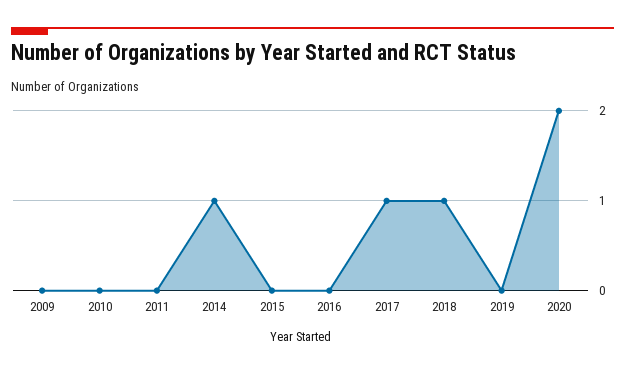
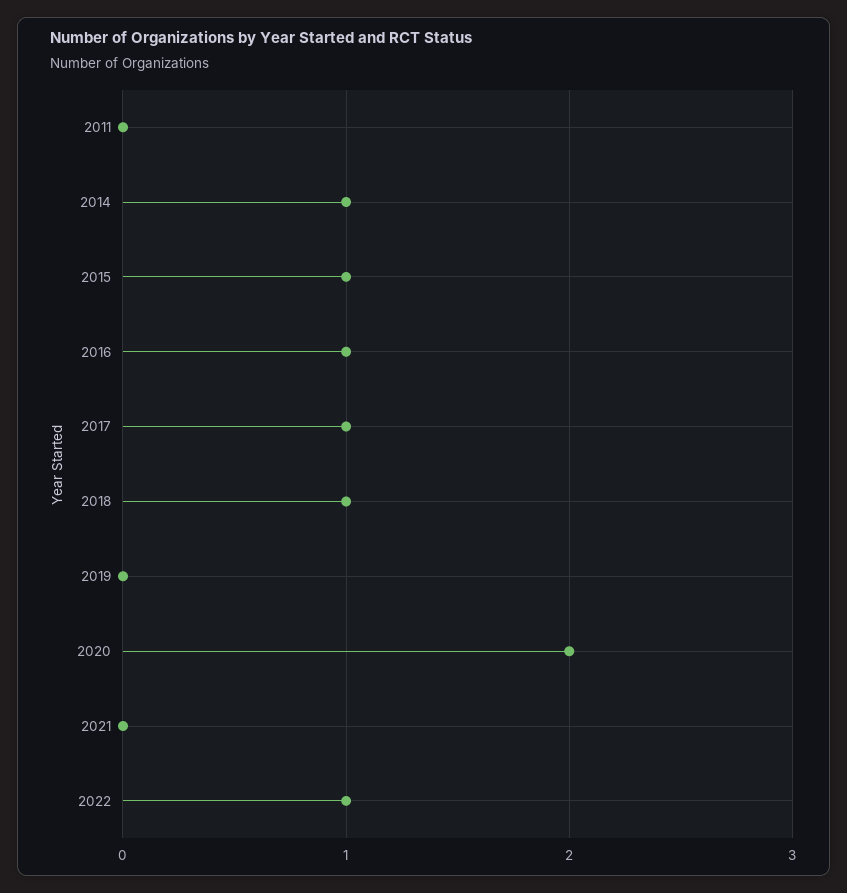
2009: 0 -> none
2010: 0 -> none
2015: 0 -> 1
2016: 0 -> 1
2021: none -> 0
2022: none -> 1

